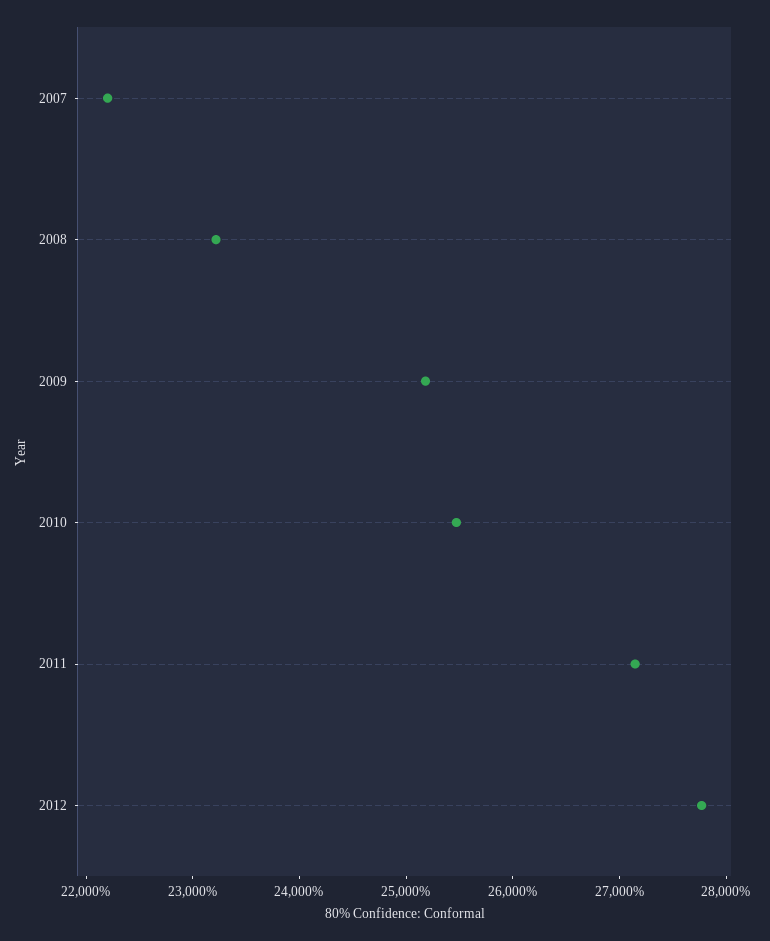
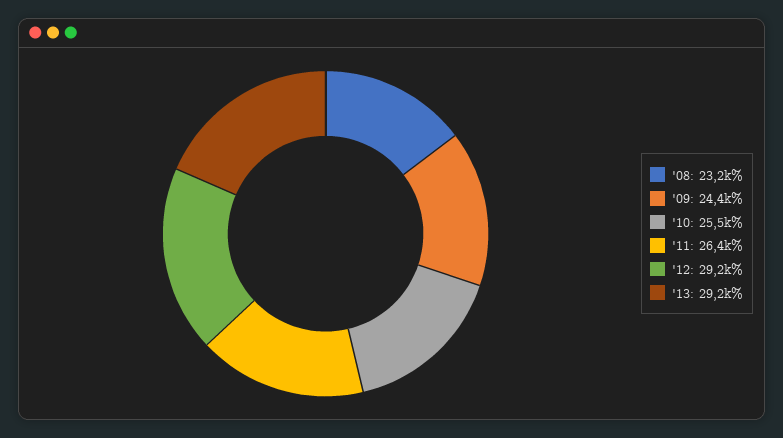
2007: 22200 -> none
2009: 25200 -> 24400
2011: 27200 -> 26400
2012: 27800 -> 29200
'13: none -> 29200

